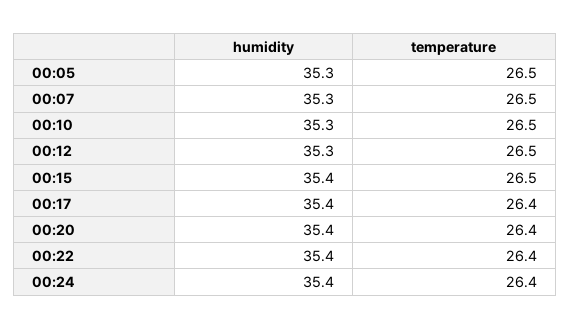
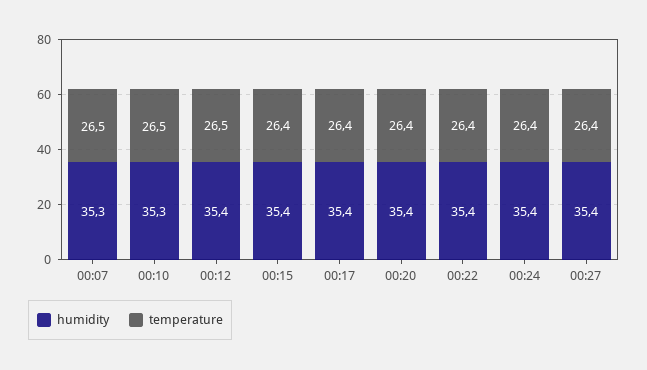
humidity, 00:05: 35.3 -> none
temperature, 00:05: 26.5 -> none
humidity, 00:12: 35.3 -> 35.4
temperature, 00:15: 26.5 -> 26.4
humidity, 00:27: none -> 35.4
temperature, 00:27: none -> 26.4

